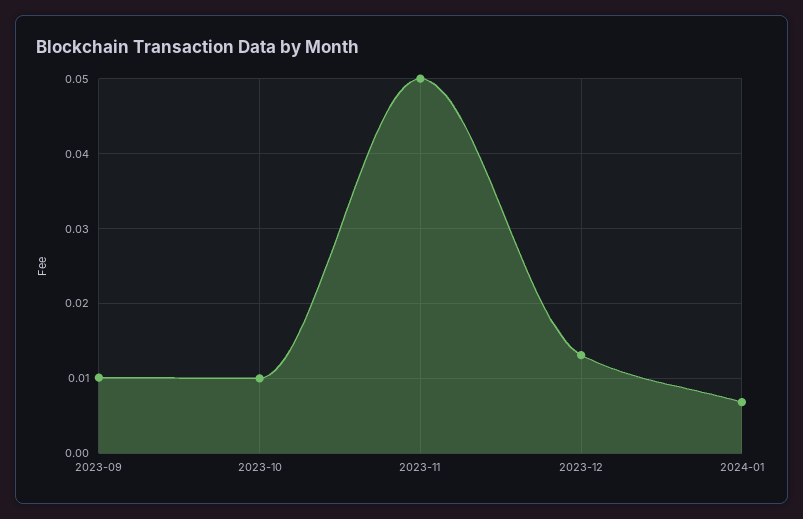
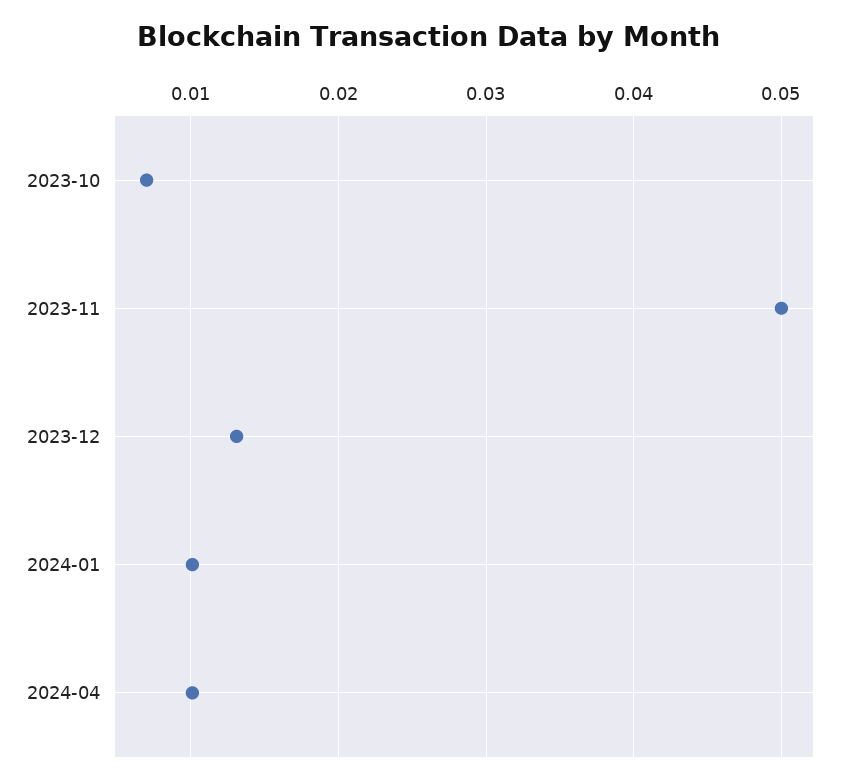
2023-09: 0.01 -> none
2023-10: 0.01 -> 0.007
2024-01: 0.007 -> 0.01
2024-04: none -> 0.01

